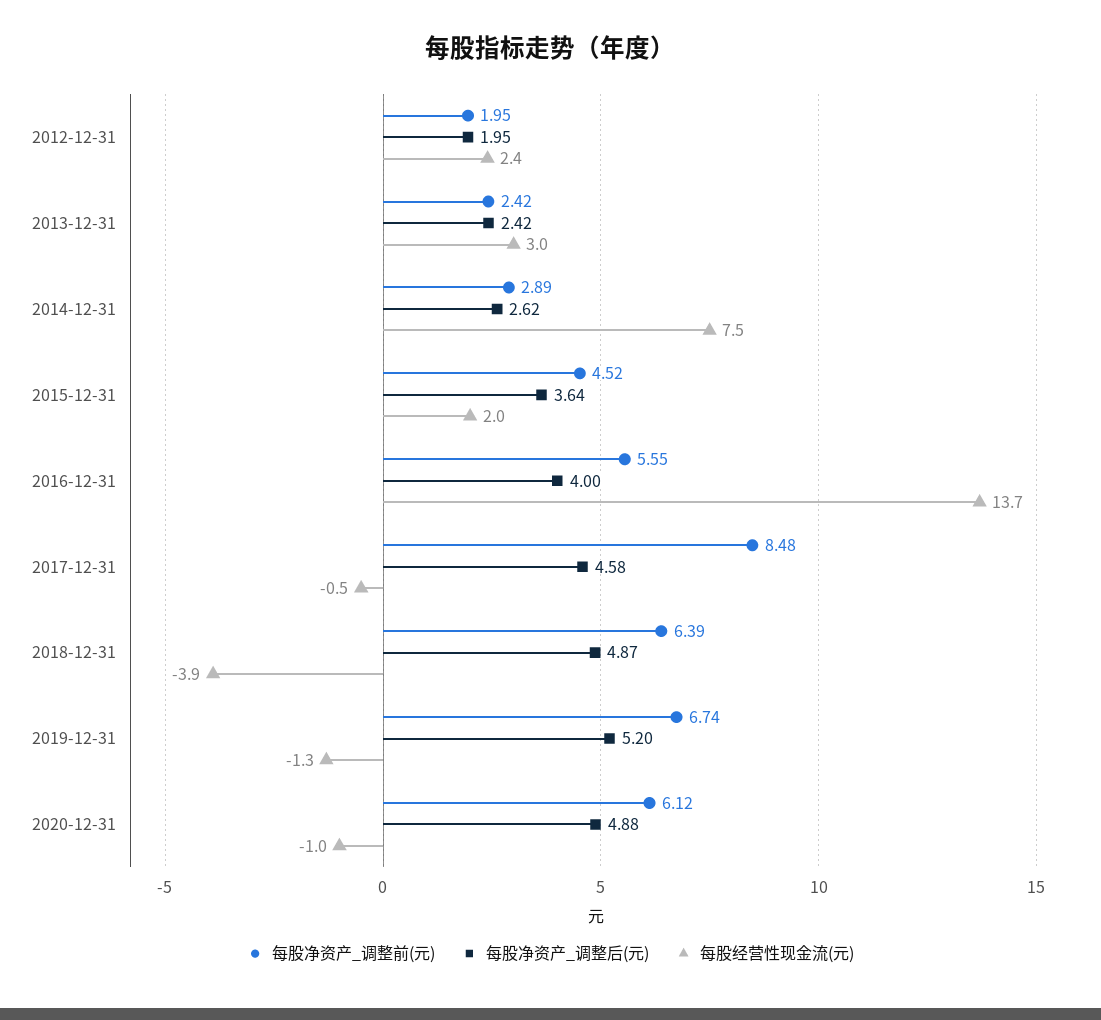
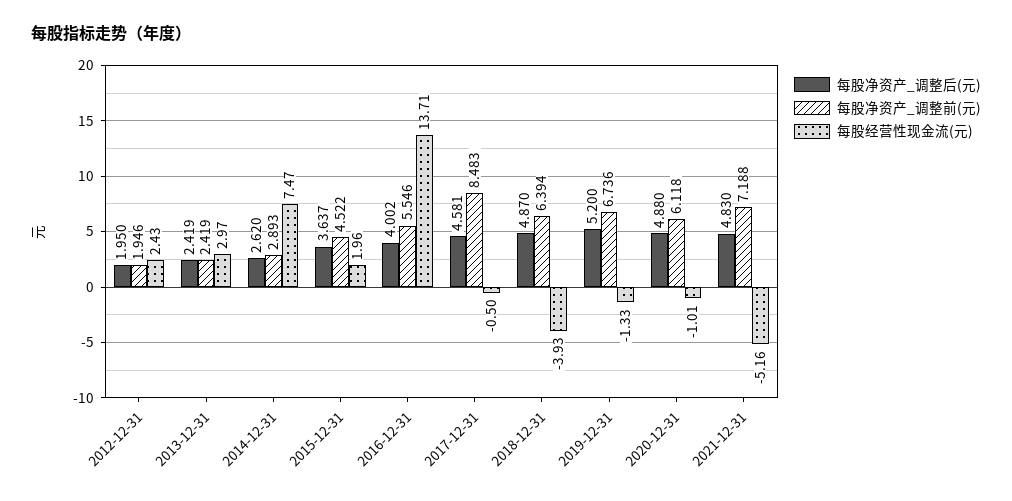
每股净资产_调整后(元), 2021-12-31: none -> 4.83
每股净资产_调整前(元), 2021-12-31: none -> 7.188
每股经营性现金流(元), 2021-12-31: none -> -5.16

